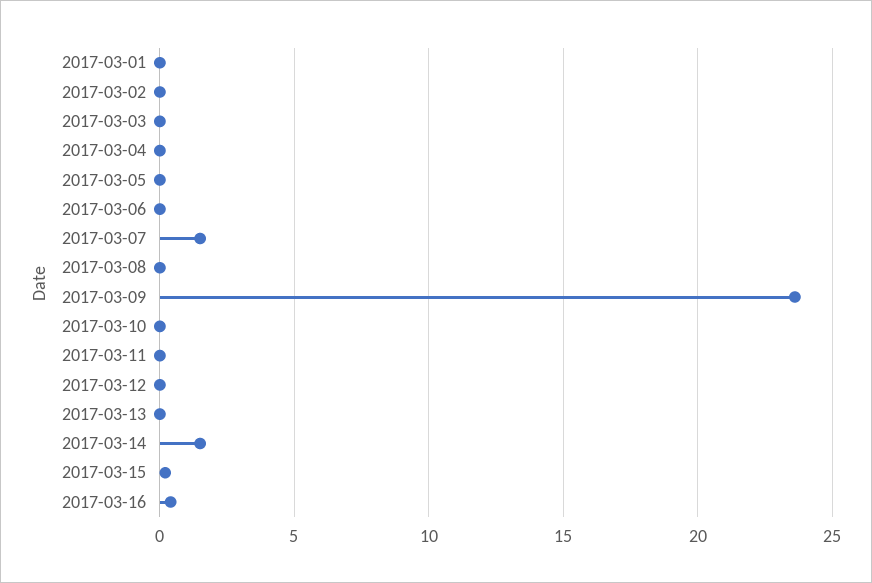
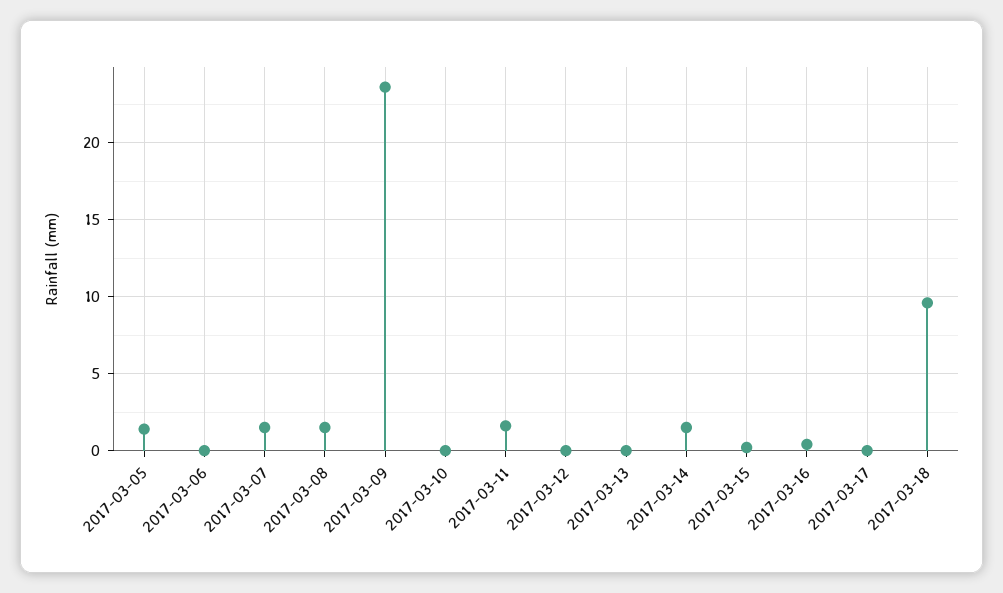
2017-03-01: 0 -> none
2017-03-02: 0 -> none
2017-03-03: 0 -> none
2017-03-04: 0 -> none
2017-03-05: 0 -> 1.5
2017-03-08: 0 -> 1.5
2017-03-11: 0 -> 1.5
2017-03-17: none -> 0
2017-03-18: none -> 9.5

